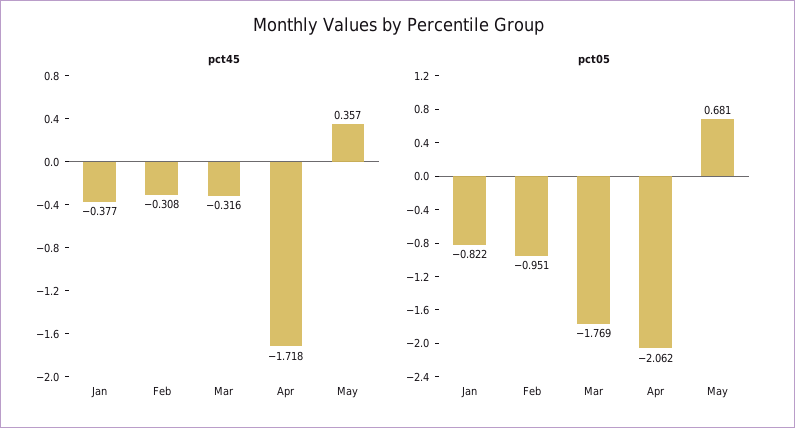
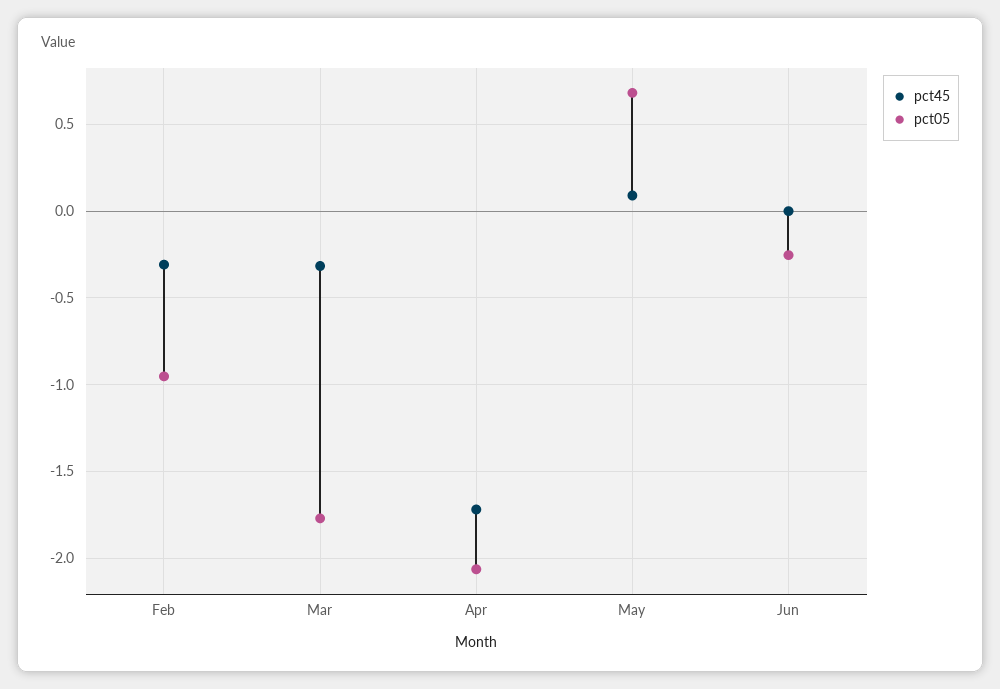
pct45, Jan: -0.377 -> none
pct45, May: 0.357 -> 0.1
pct05, Jan: -0.822 -> none
pct45, Jun: none -> 0
pct05, Jun: none -> -0.25

